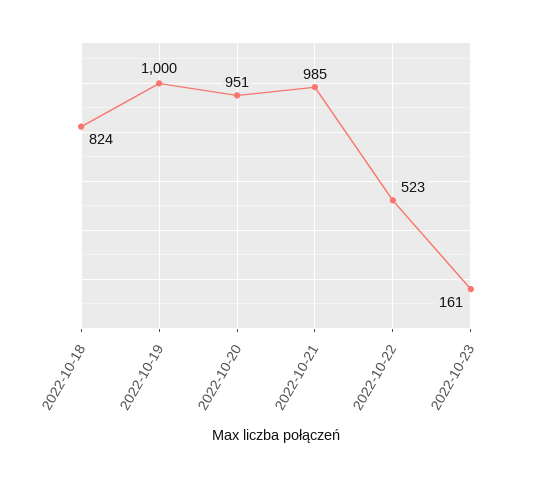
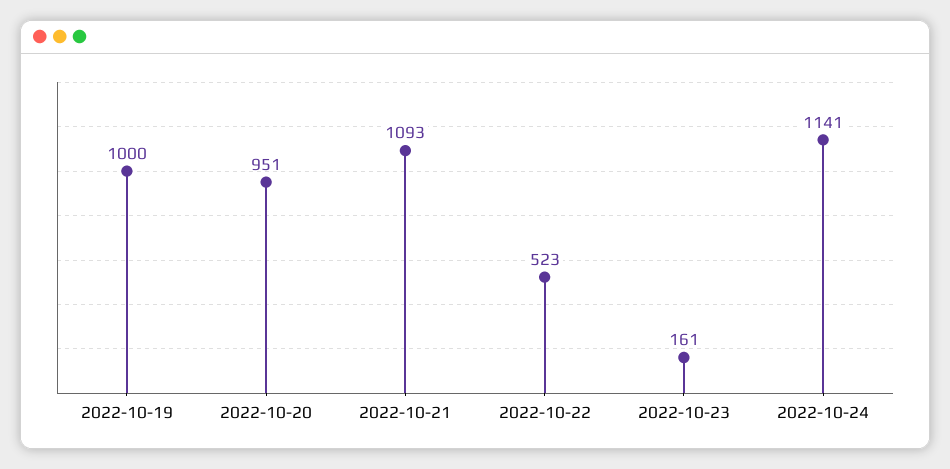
2022-10-18: 824 -> none
2022-10-21: 985 -> 1093
2022-10-24: none -> 1141

